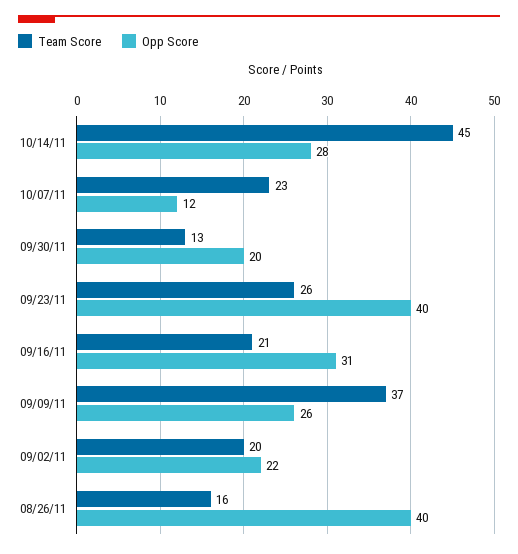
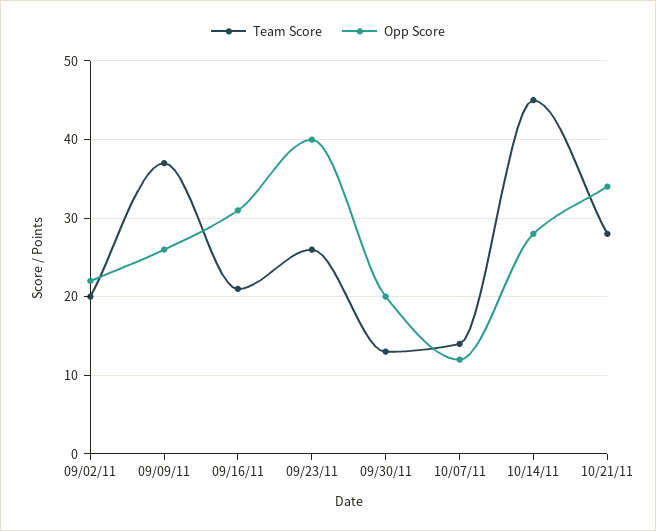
Team Score, 10/07/11: 23 -> 14
Team Score, 08/26/11: 16 -> none
Opp Score, 08/26/11: 40 -> none
Team Score, 10/21/11: none -> 28
Opp Score, 10/21/11: none -> 34

